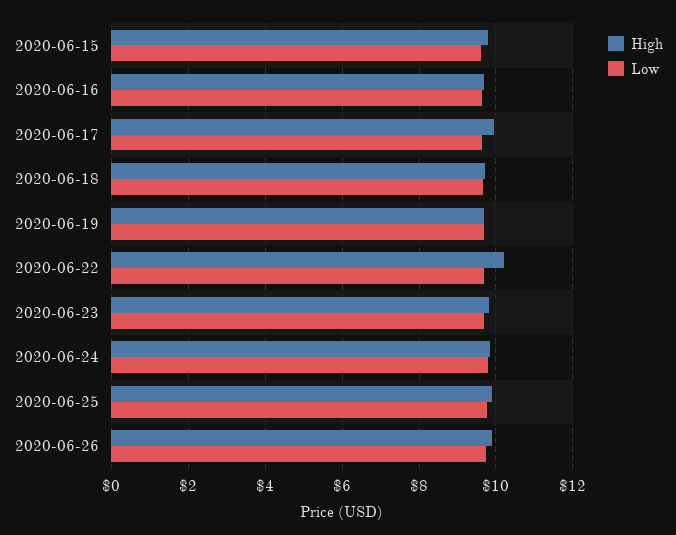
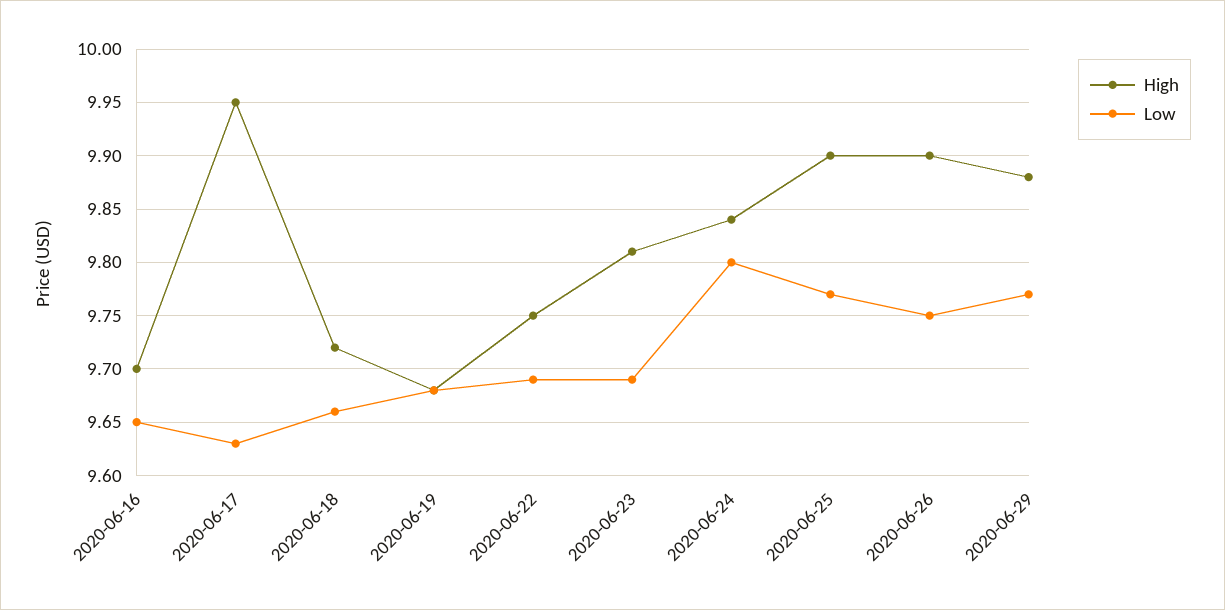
High, 2020-06-15: 9.8 -> none
Low, 2020-06-15: 9.6 -> none
High, 2020-06-22: 10.2 -> 9.75
High, 2020-06-29: none -> 9.88
Low, 2020-06-29: none -> 9.77

